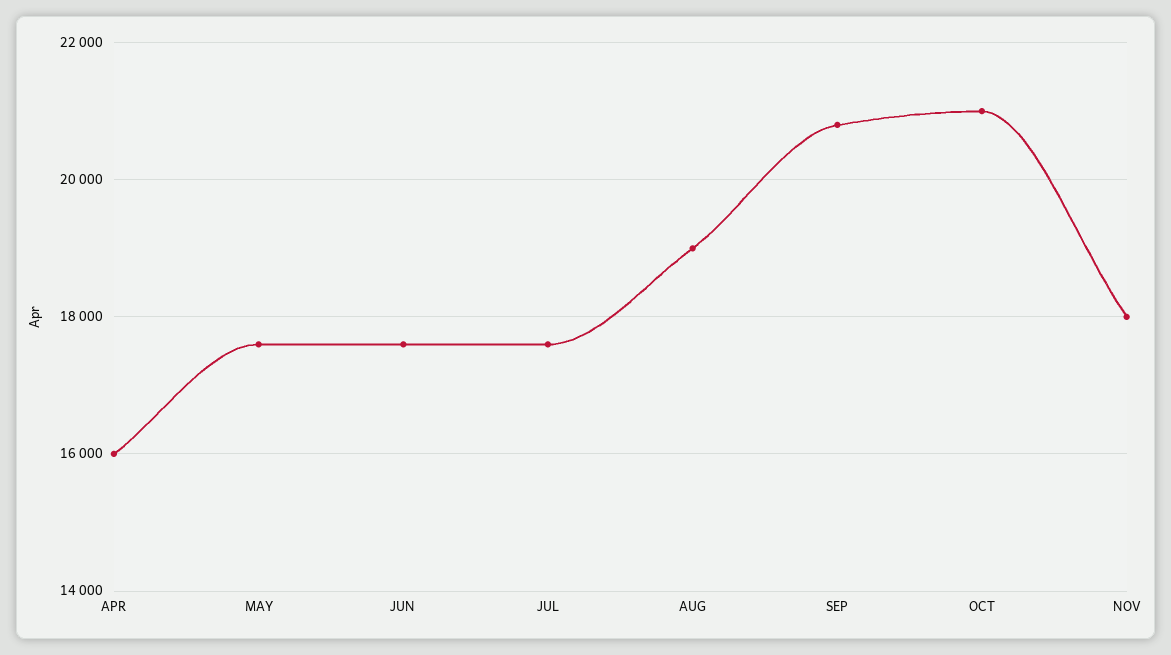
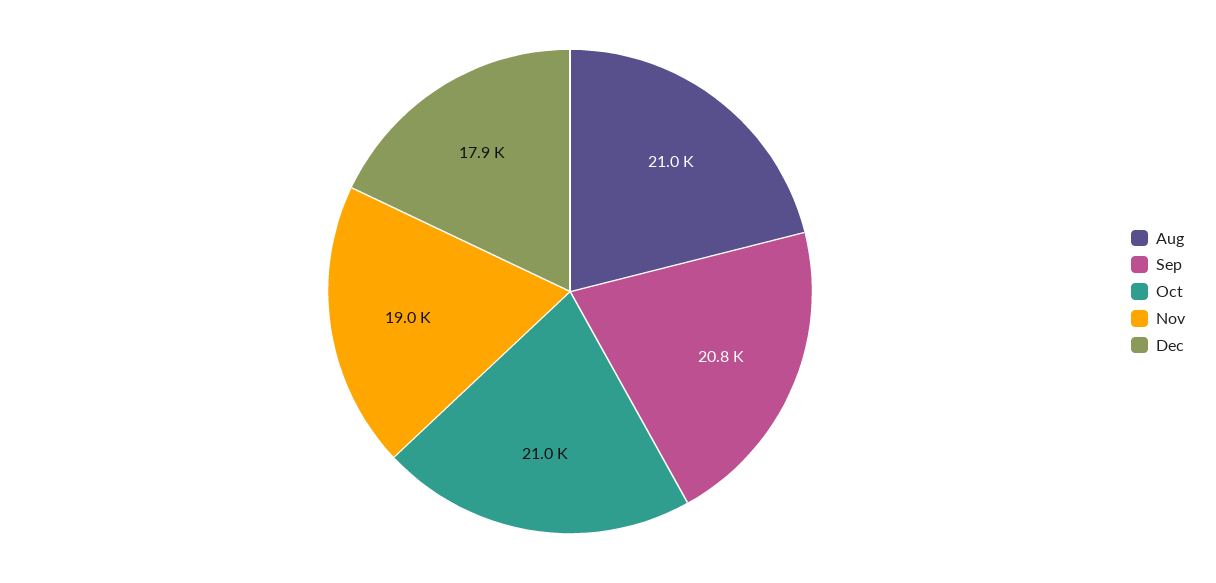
APR: 16000 -> none
MAY: 17600 -> none
JUN: 17600 -> none
JUL: 17600 -> none
AUG: 19000 -> 21000
NOV: 18000 -> 19000
Dec: none -> 17900

